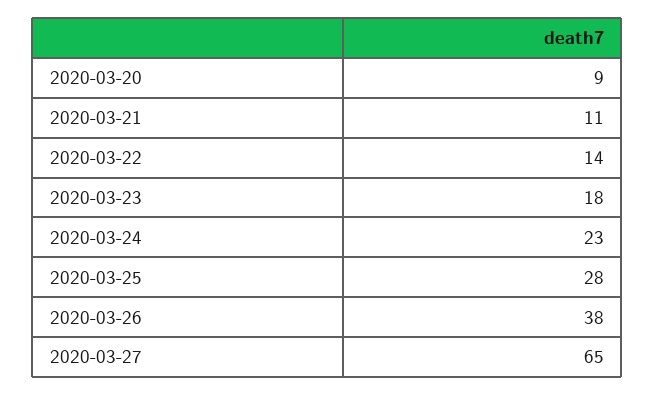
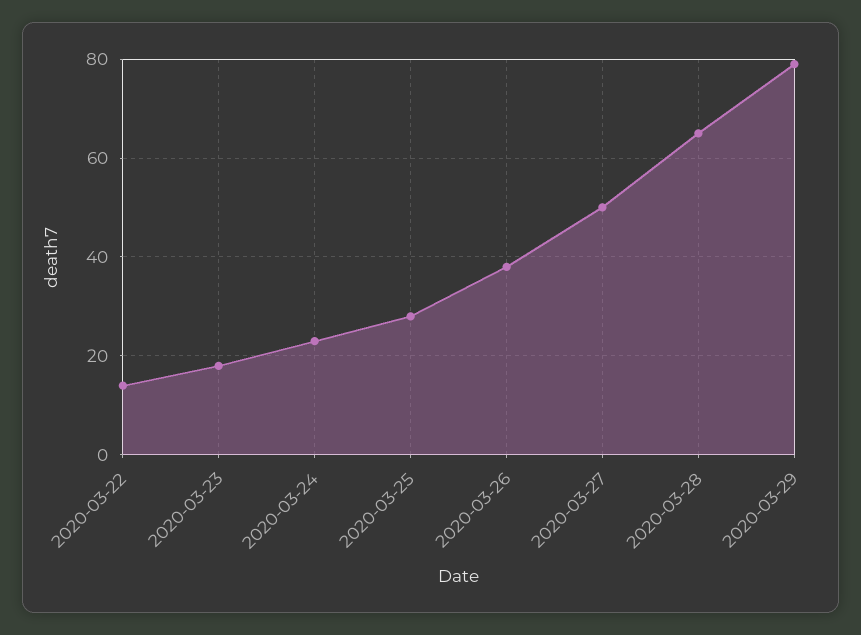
2020-03-20: 9 -> none
2020-03-21: 11 -> none
2020-03-27: 65 -> 50
2020-03-28: none -> 65
2020-03-29: none -> 80

